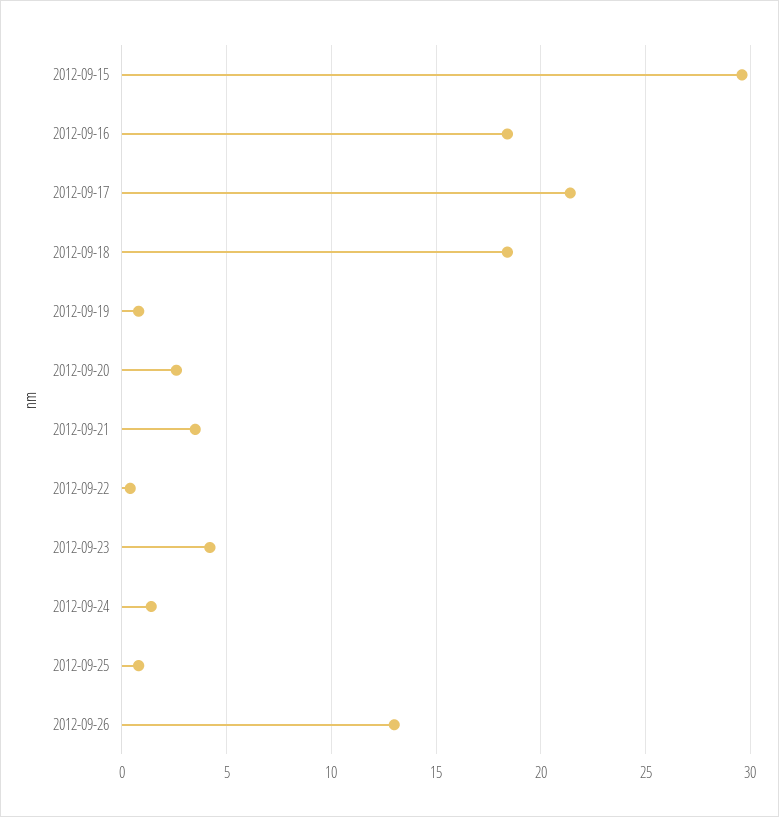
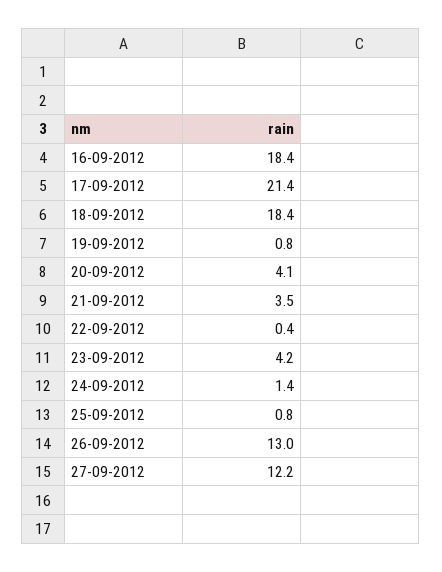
2012-09-15: 29.5 -> none
2012-09-20: 2.5 -> 4.1
27-09-2012: none -> 12.2

